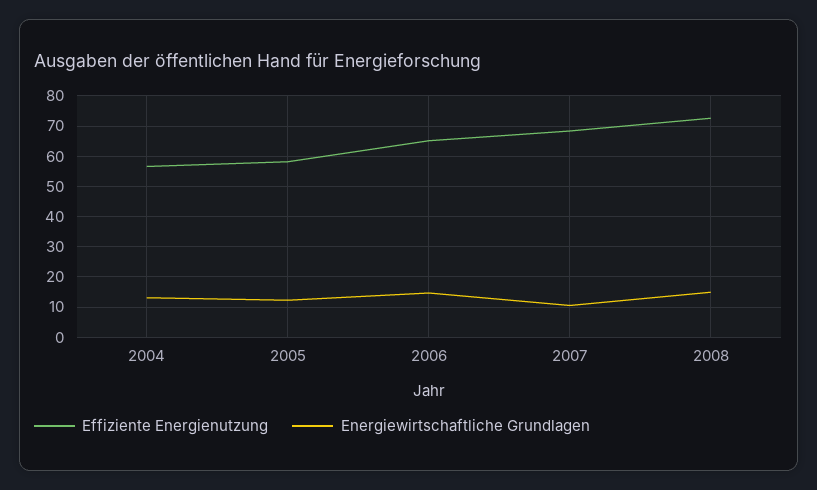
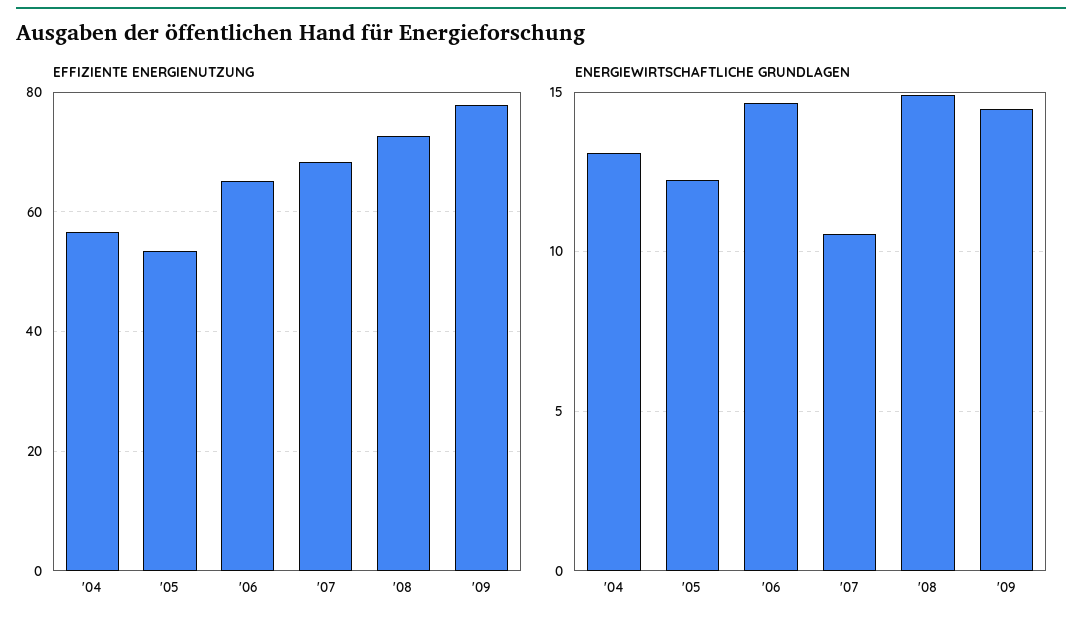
Effiziente Energienutzung, 2005: 58 -> 54
Effiziente Energienutzung, '09: none -> 78
Energiewirtschaftliche Grundlagen, '09: none -> 14.5

